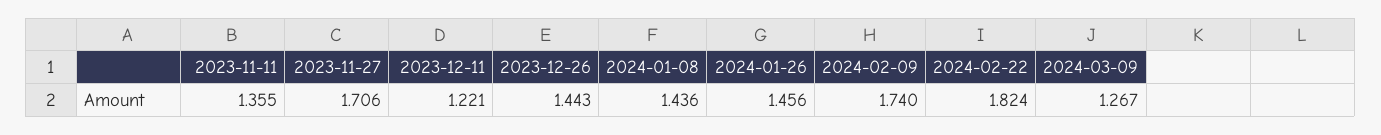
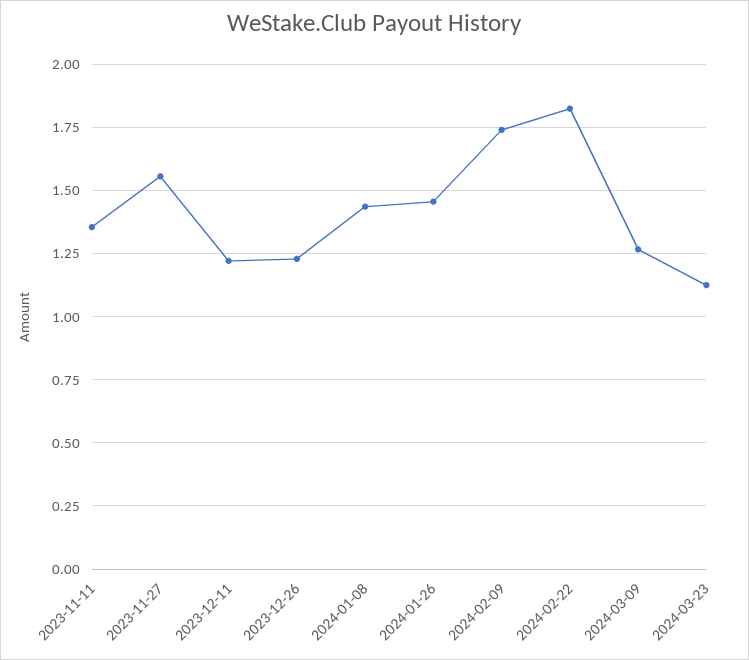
2023-11-27: 1.706 -> 1.55
2023-12-26: 1.443 -> 1.225
2024-03-23: none -> 1.125

